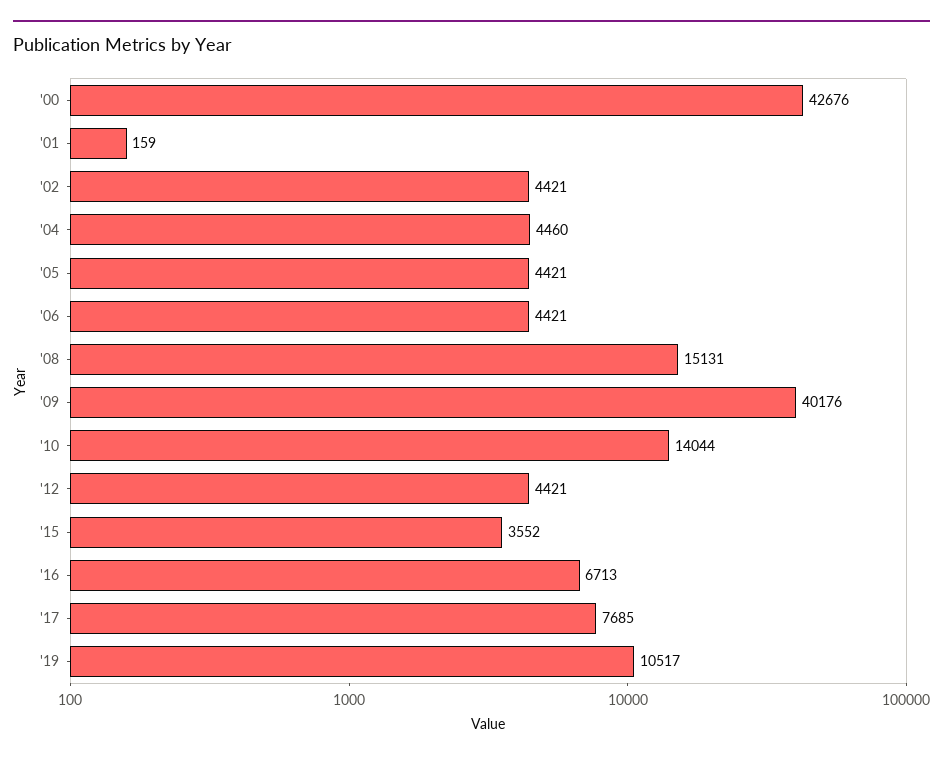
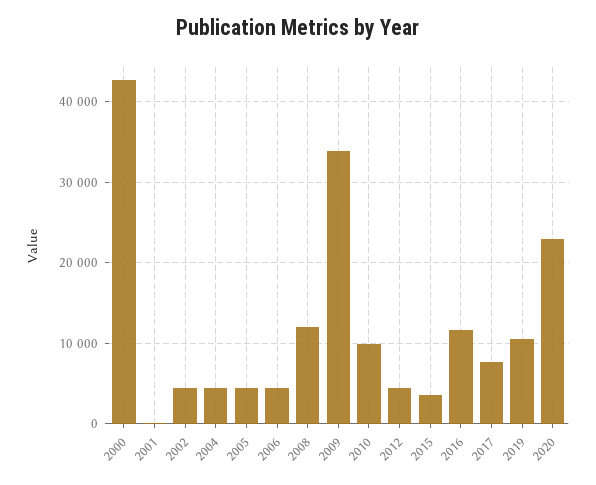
'08: 15131 -> 12000
'09: 40176 -> 34000
'10: 14044 -> 10000
'16: 6713 -> 12000
2020: none -> 23000

